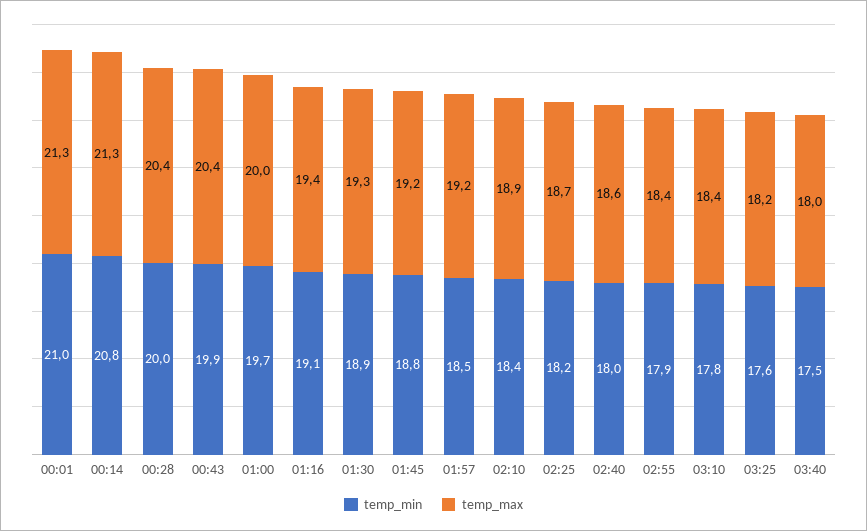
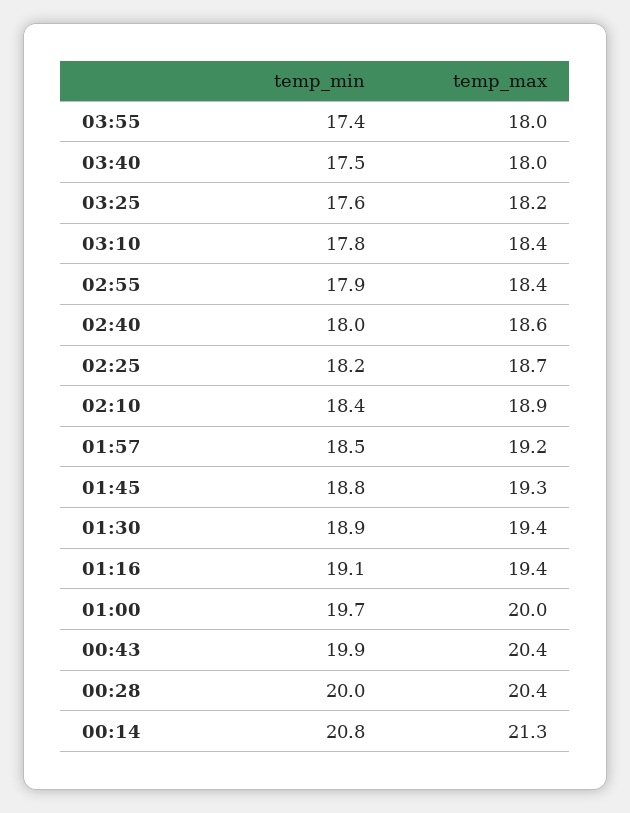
temp_min, 00:01: 21 -> none
temp_max, 00:01: 21.3 -> none
temp_max, 01:30: 19.3 -> 19.4
temp_max, 01:45: 19.2 -> 19.3
temp_min, 03:55: none -> 17.4
temp_max, 03:55: none -> 18

